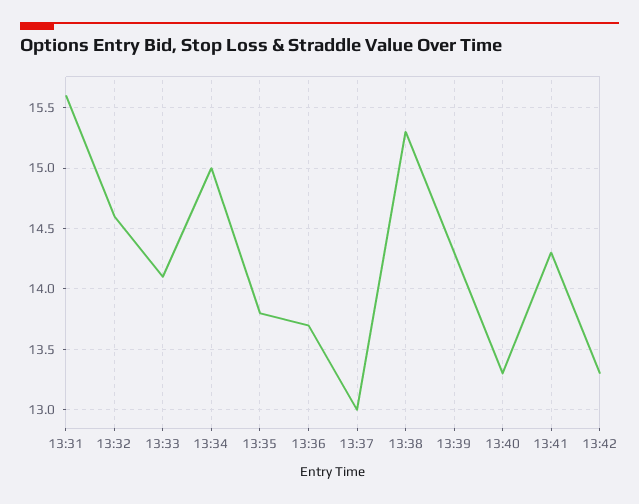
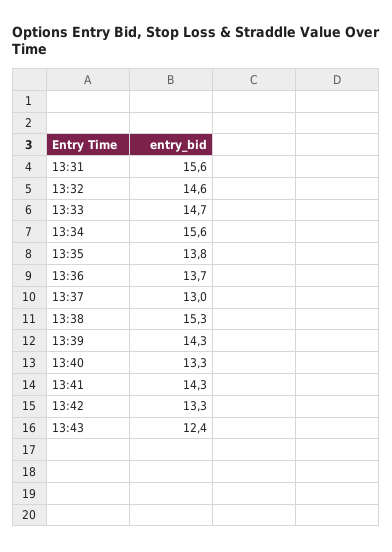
13:33: 14.1 -> 14.7
13:34: 15 -> 15.6
13:43: none -> 12.4

